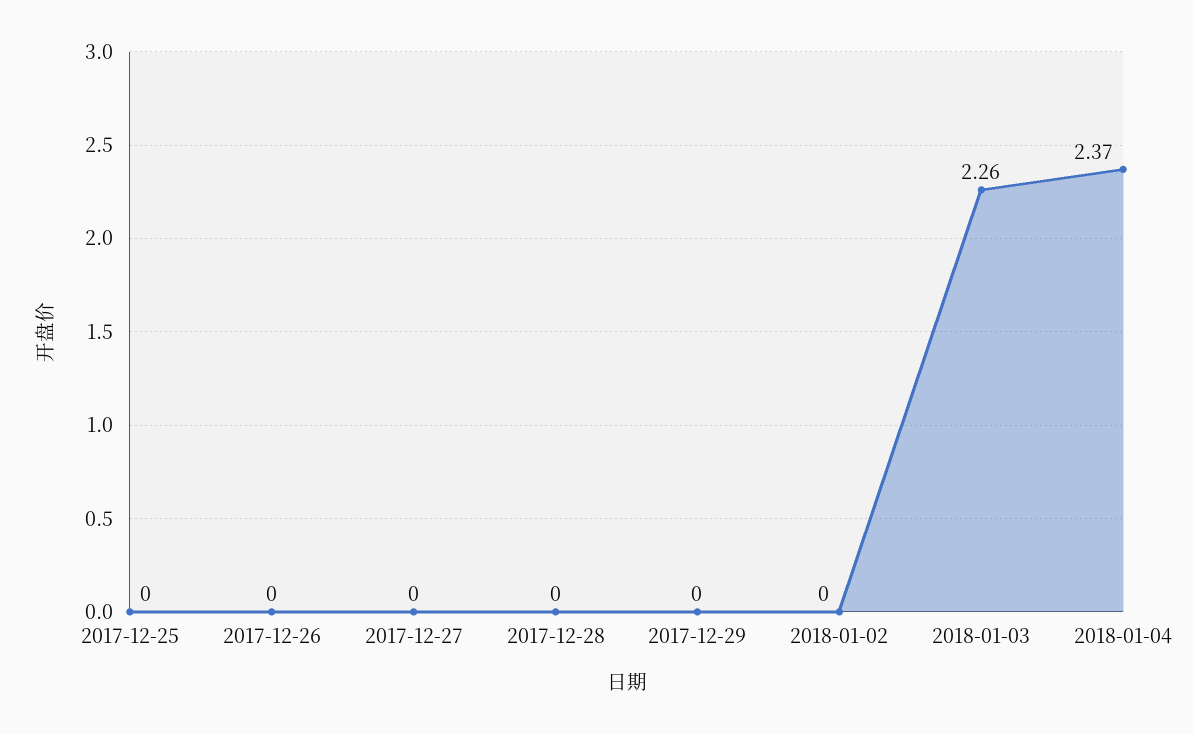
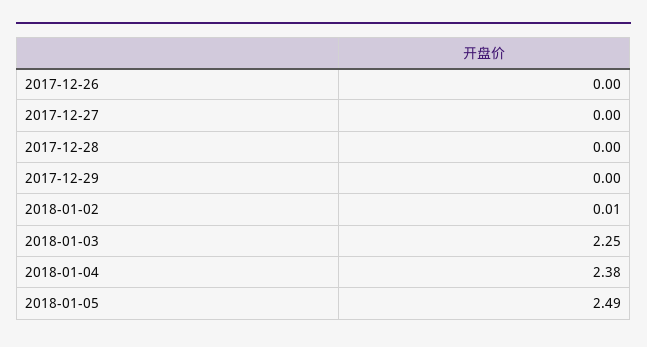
2017-12-25: 0 -> none
2018-01-02: 0 -> 0.01
2018-01-03: 2.26 -> 2.25
2018-01-04: 2.37 -> 2.38
2018-01-05: none -> 2.49

